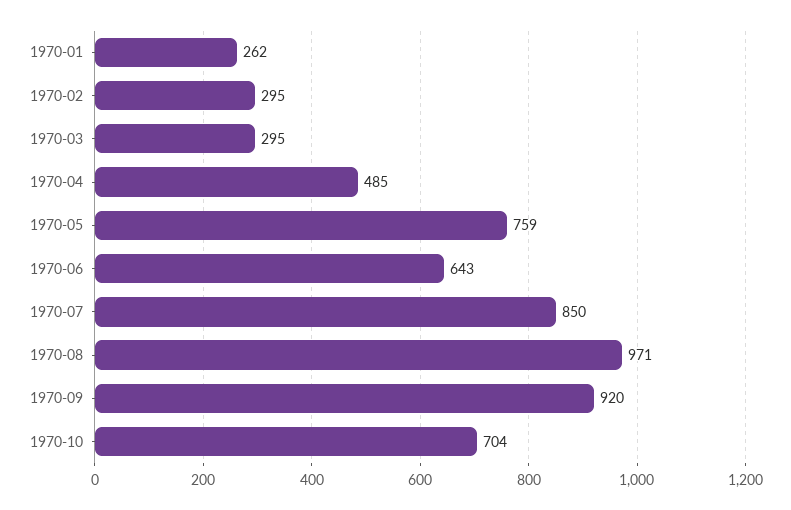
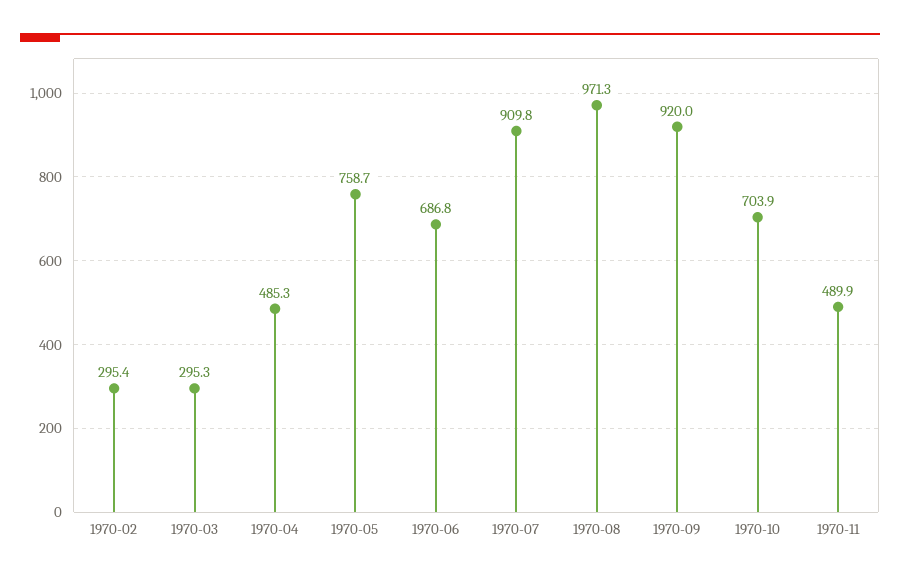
1970-01: 262 -> none
1970-06: 643 -> 686.8
1970-07: 850 -> 909.8
1970-11: none -> 489.9

